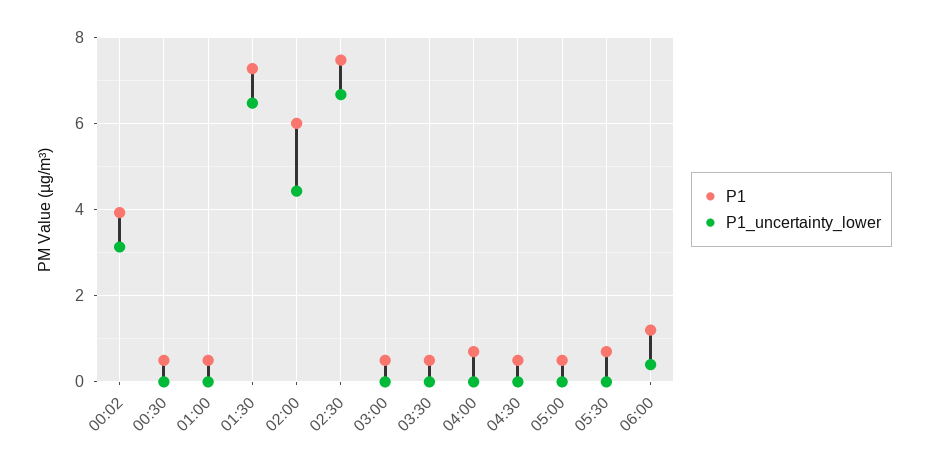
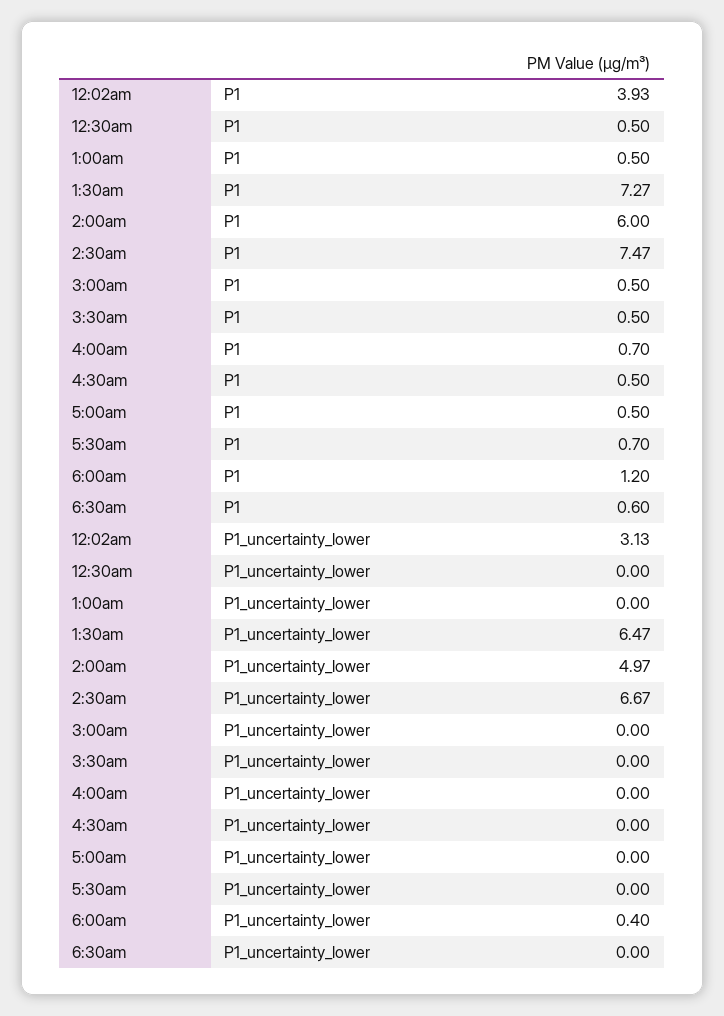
P1_uncertainty_lower, 02:00: 4.4 -> 4.97
P1, 6:30am: none -> 0.6
P1_uncertainty_lower, 6:30am: none -> 0

